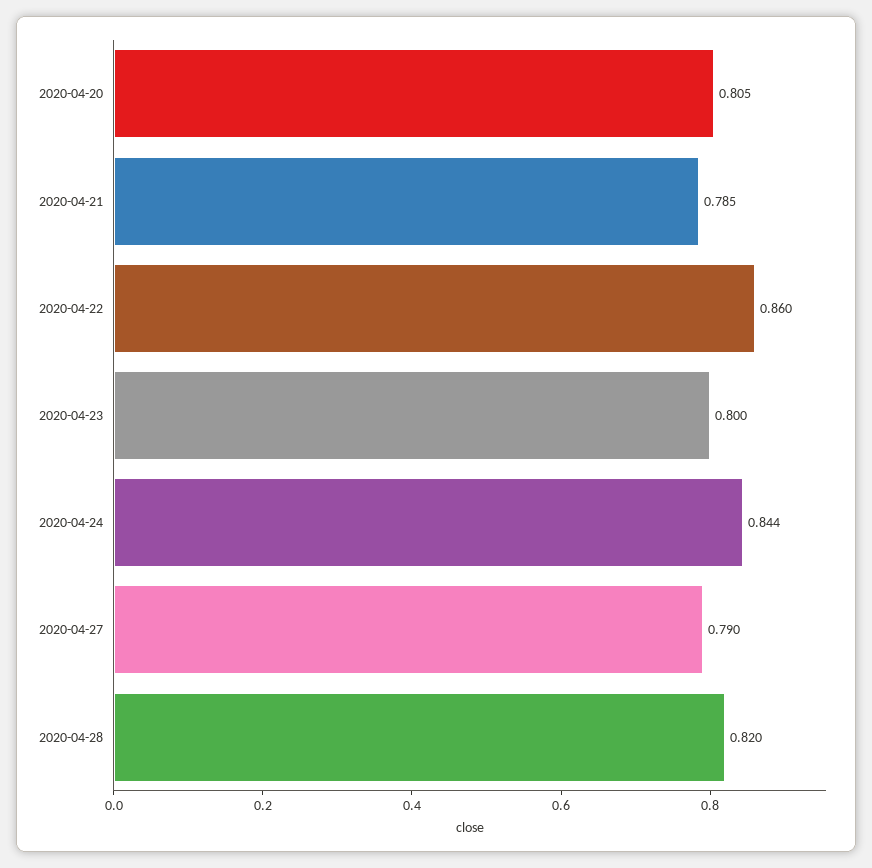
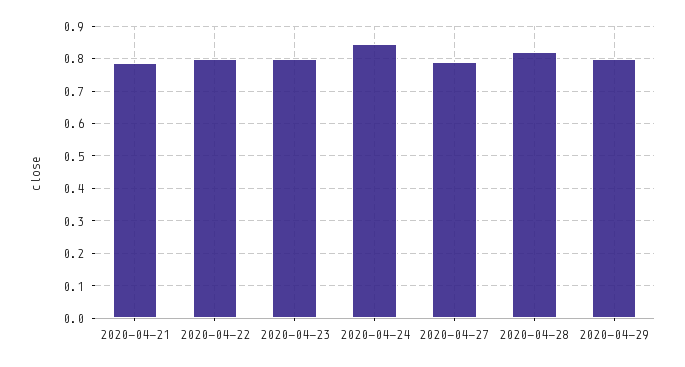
2020-04-20: 0.805 -> none
2020-04-22: 0.86 -> 0.8
2020-04-29: none -> 0.8

